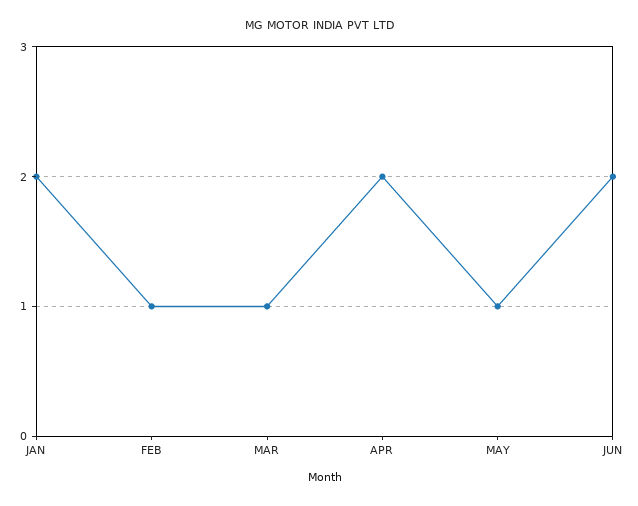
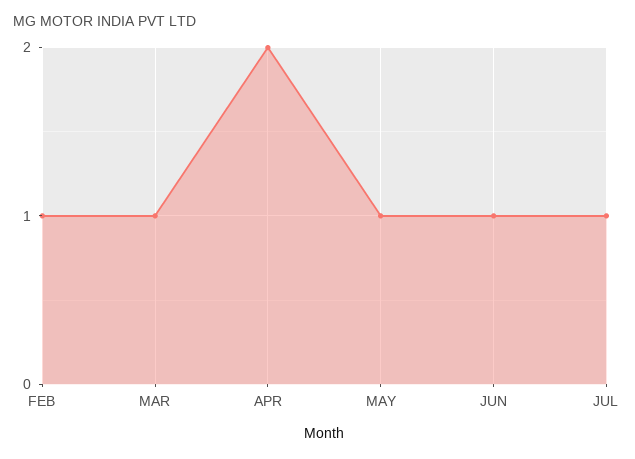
JAN: 2 -> none
JUN: 2 -> 1
JUL: none -> 1

